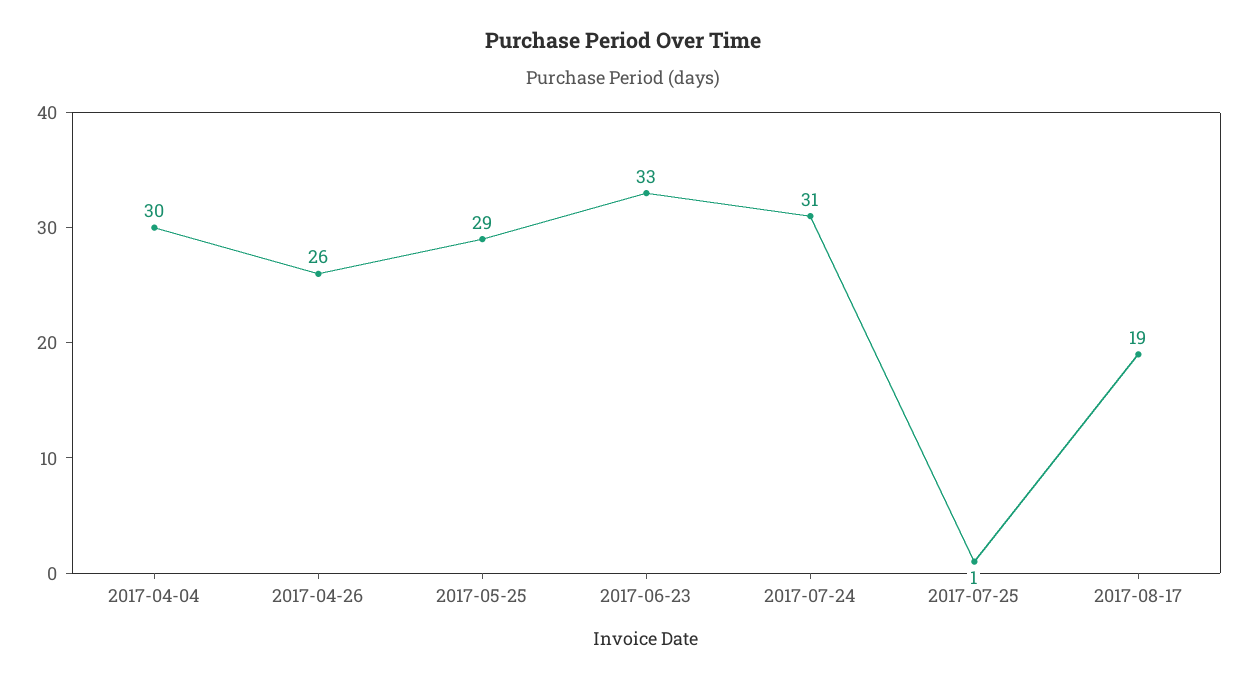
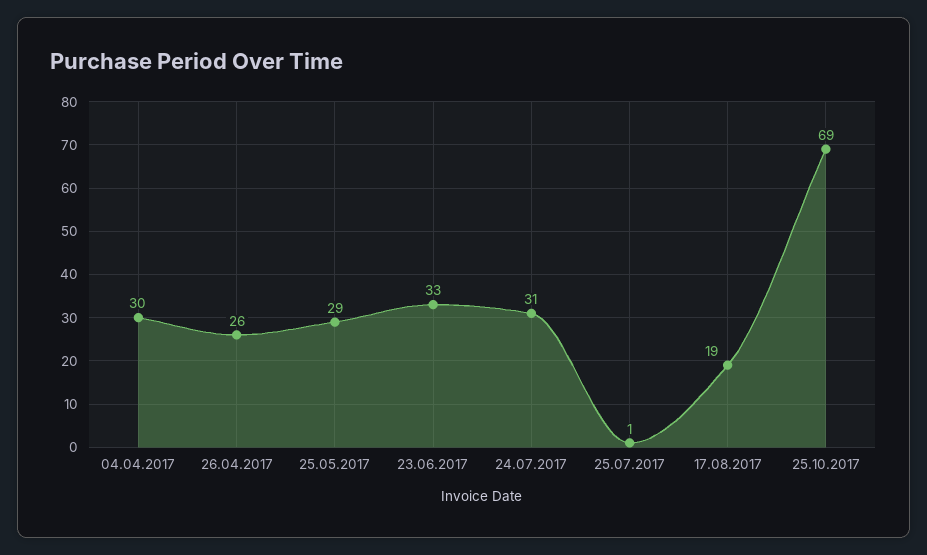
25.10.2017: none -> 69

